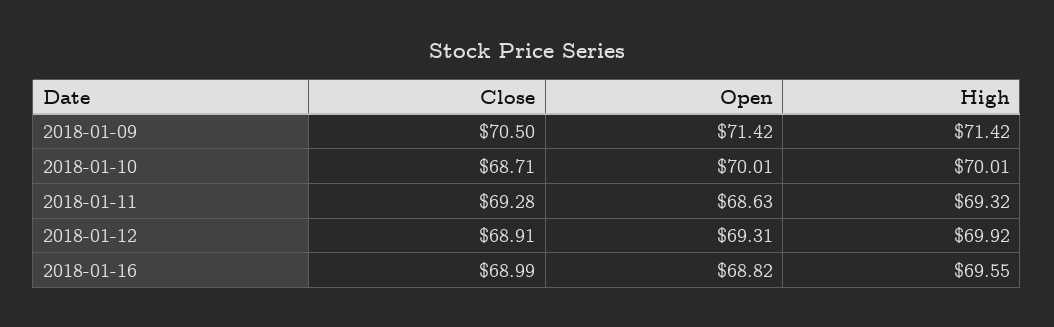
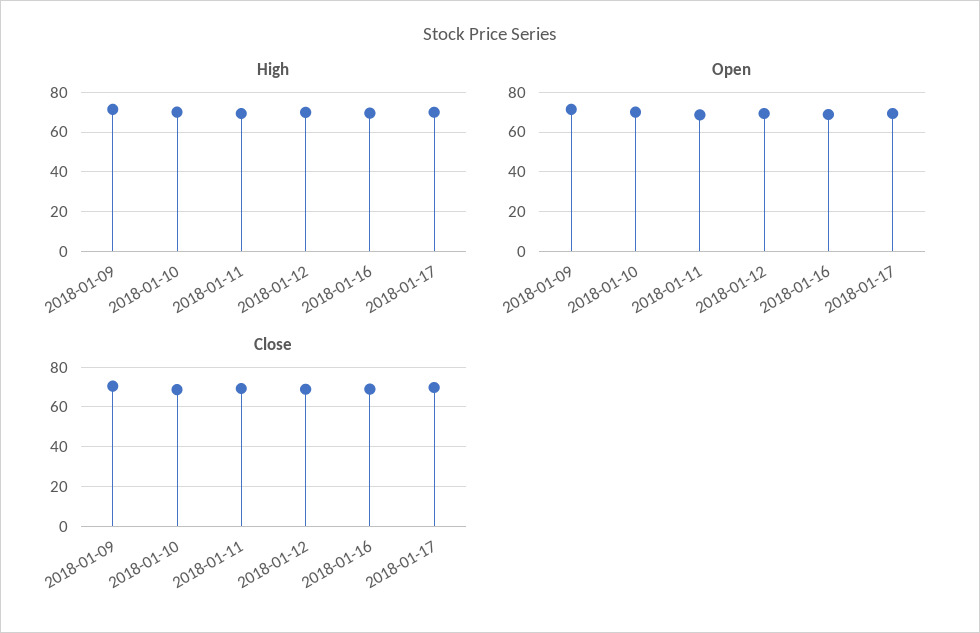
High, 2018-01-17: none -> 70
Open, 2018-01-17: none -> 70
Close, 2018-01-17: none -> 70

